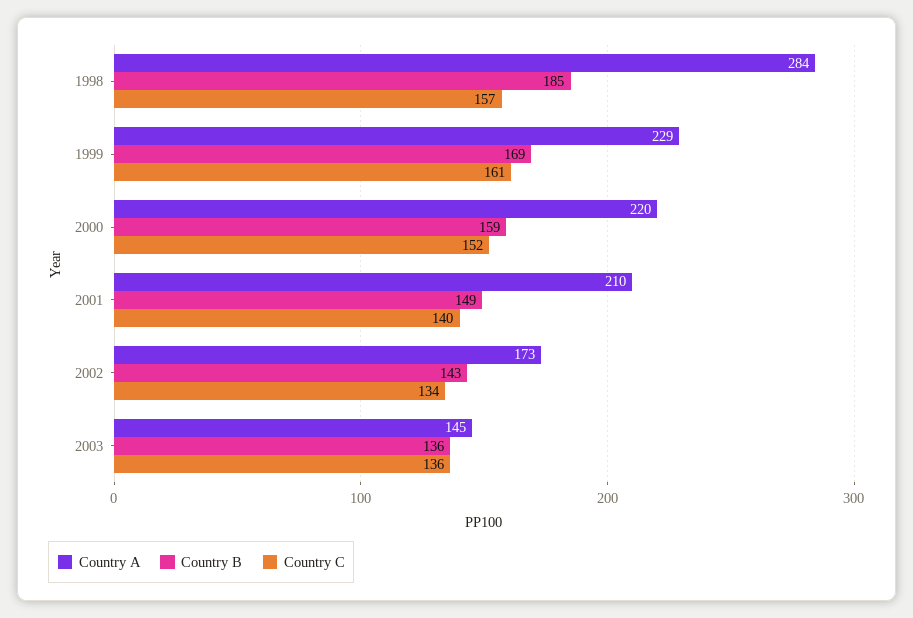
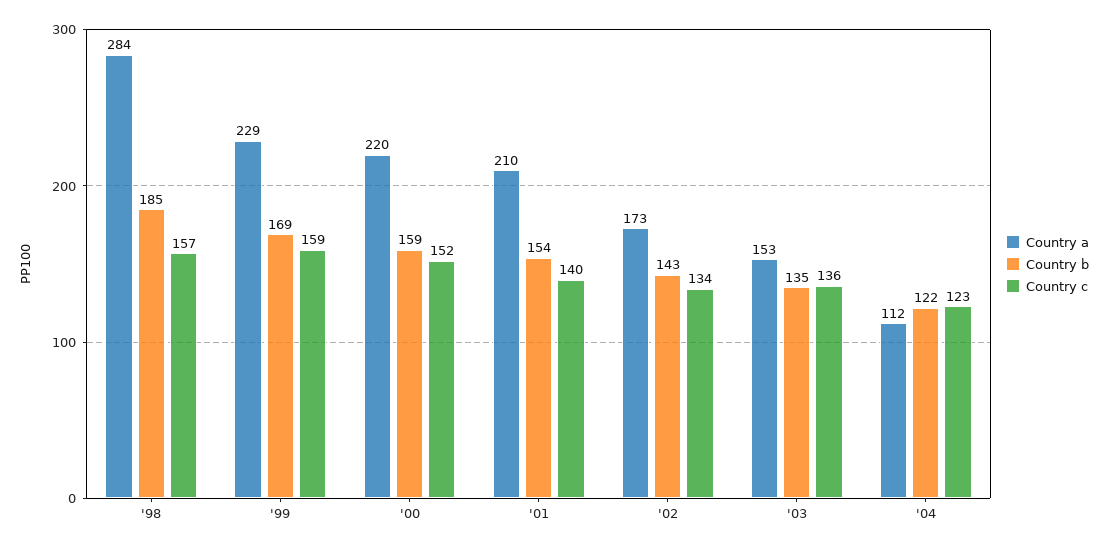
Country C, 1999: 161 -> 159
Country B, 2001: 149 -> 154
Country A, 2003: 145 -> 153
Country B, 2003: 136 -> 135
Country A, '04: none -> 112
Country B, '04: none -> 122
Country C, '04: none -> 123

